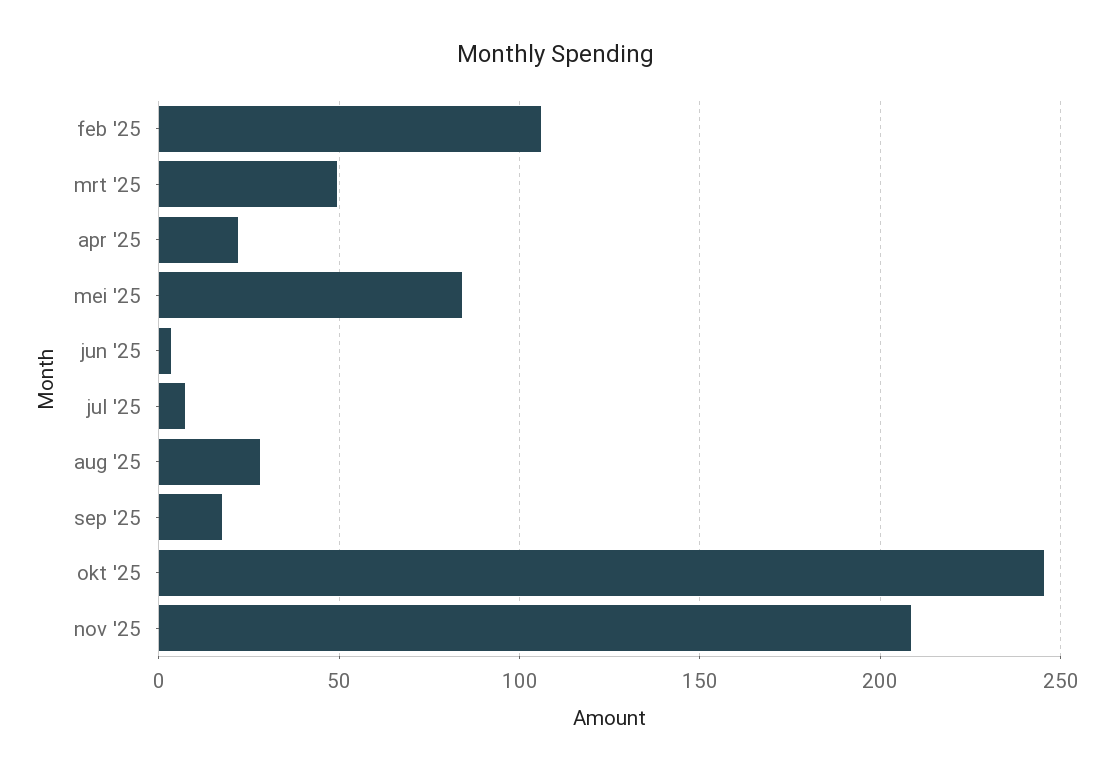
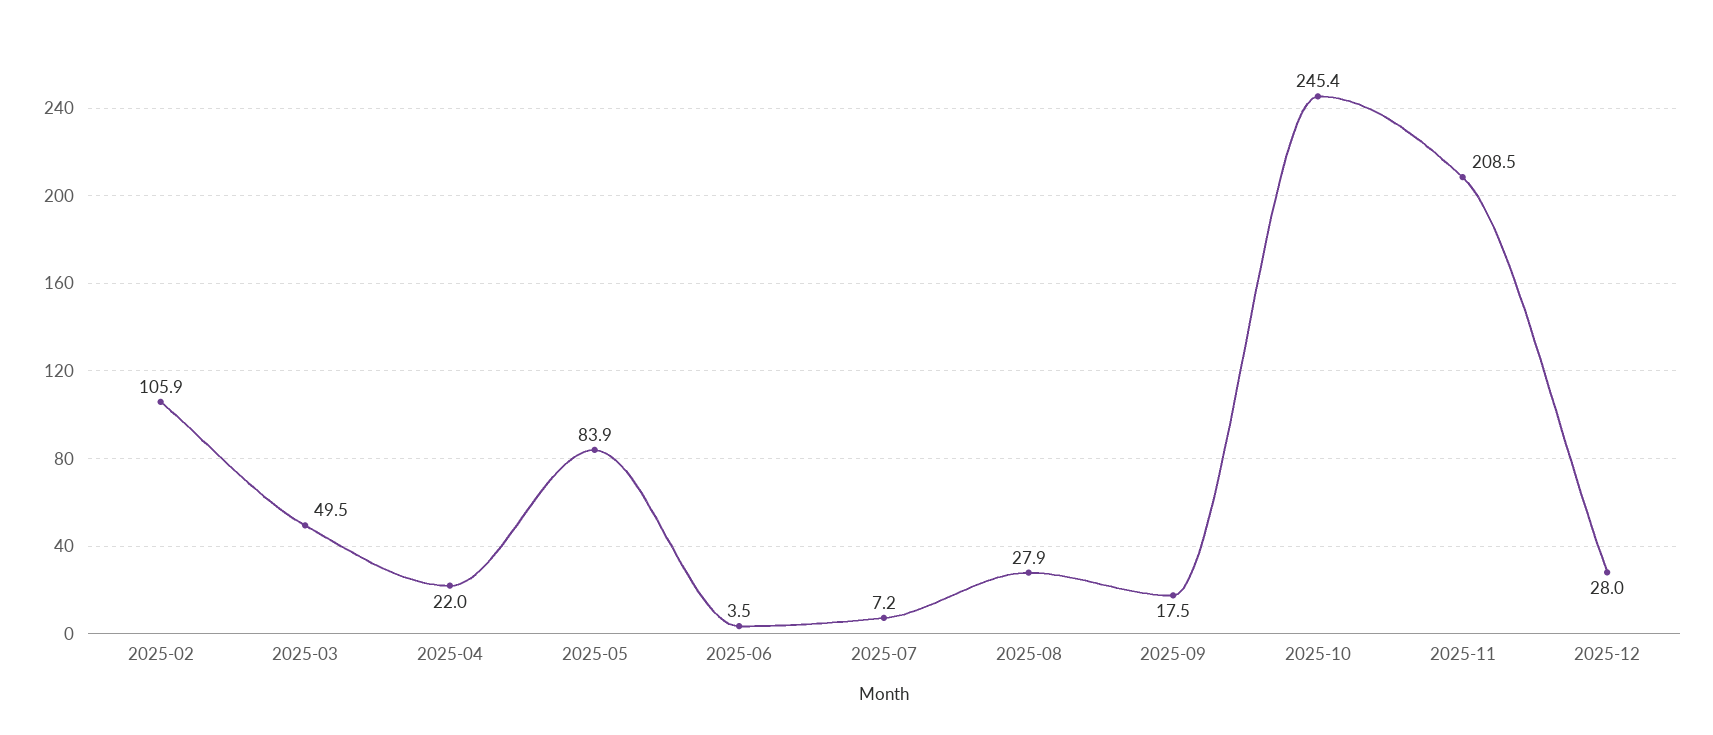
2025-12: none -> 28

